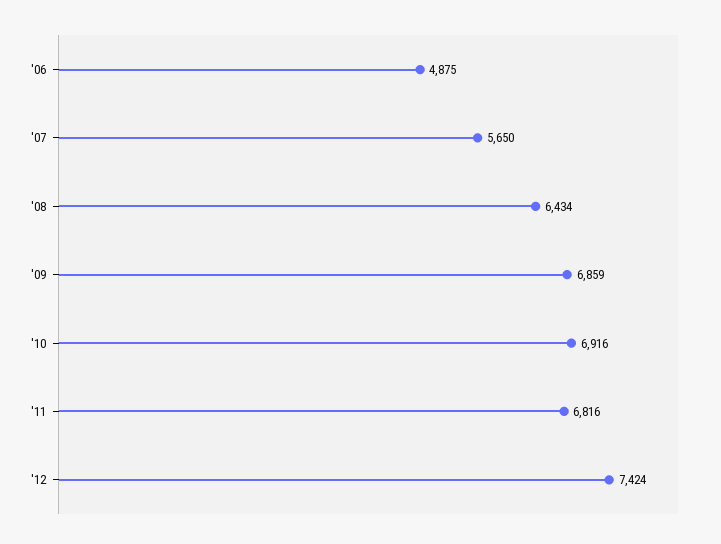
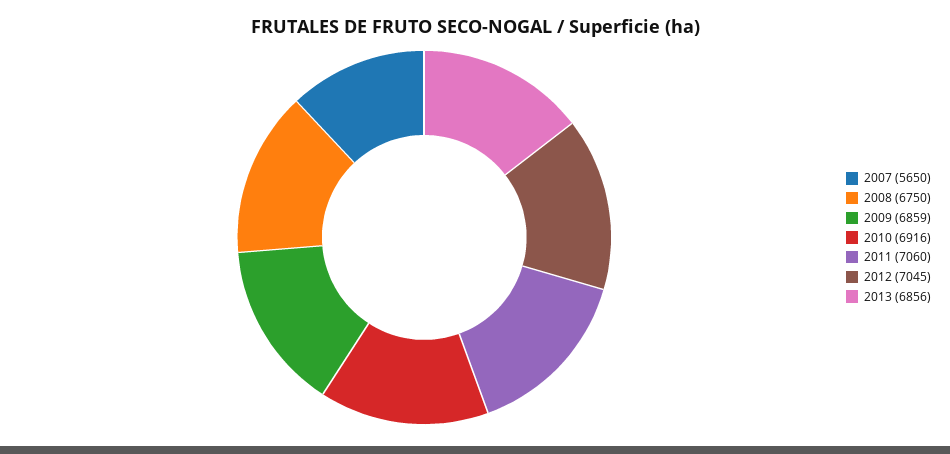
'06: 4875 -> none
'08: 6434 -> 6750
'11: 6816 -> 7060
'12: 7424 -> 7045
2013: none -> 6856

